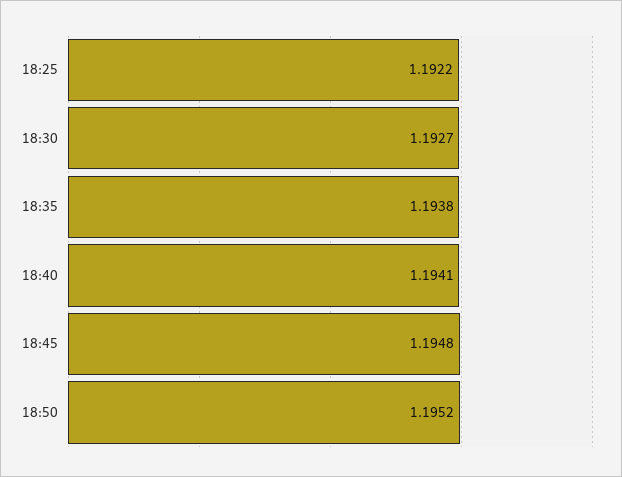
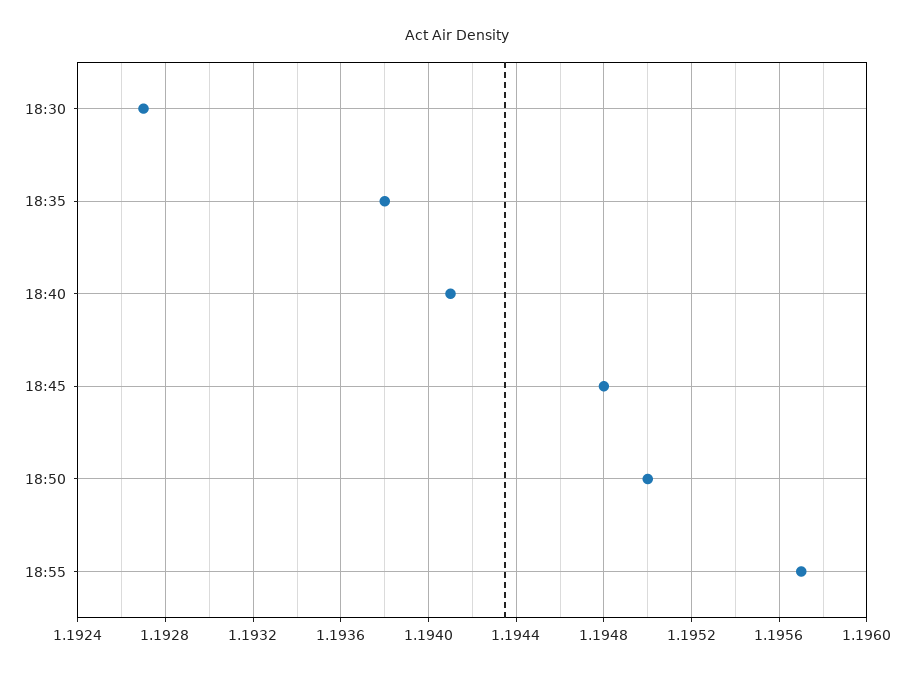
18:25: 1.1922 -> none
18:50: 1.1952 -> 1.195
18:55: none -> 1.1957

